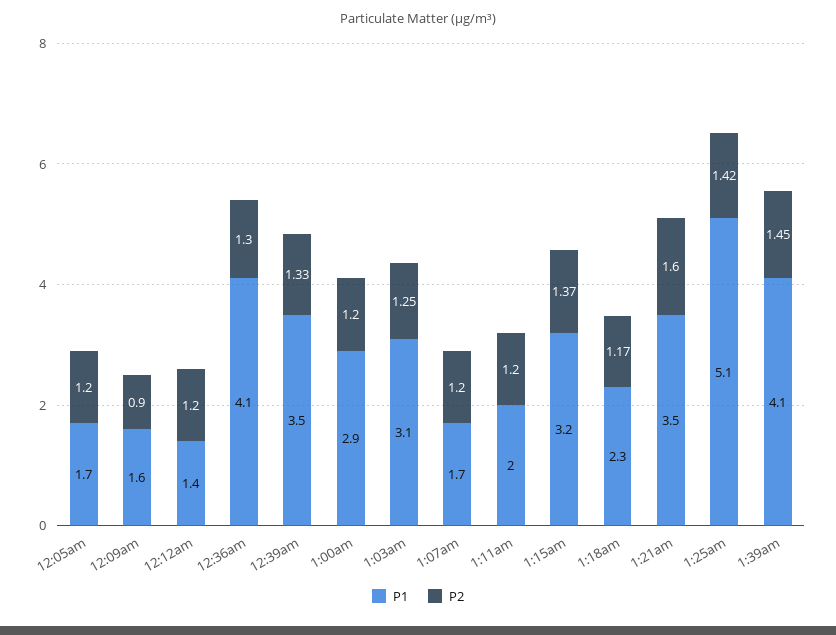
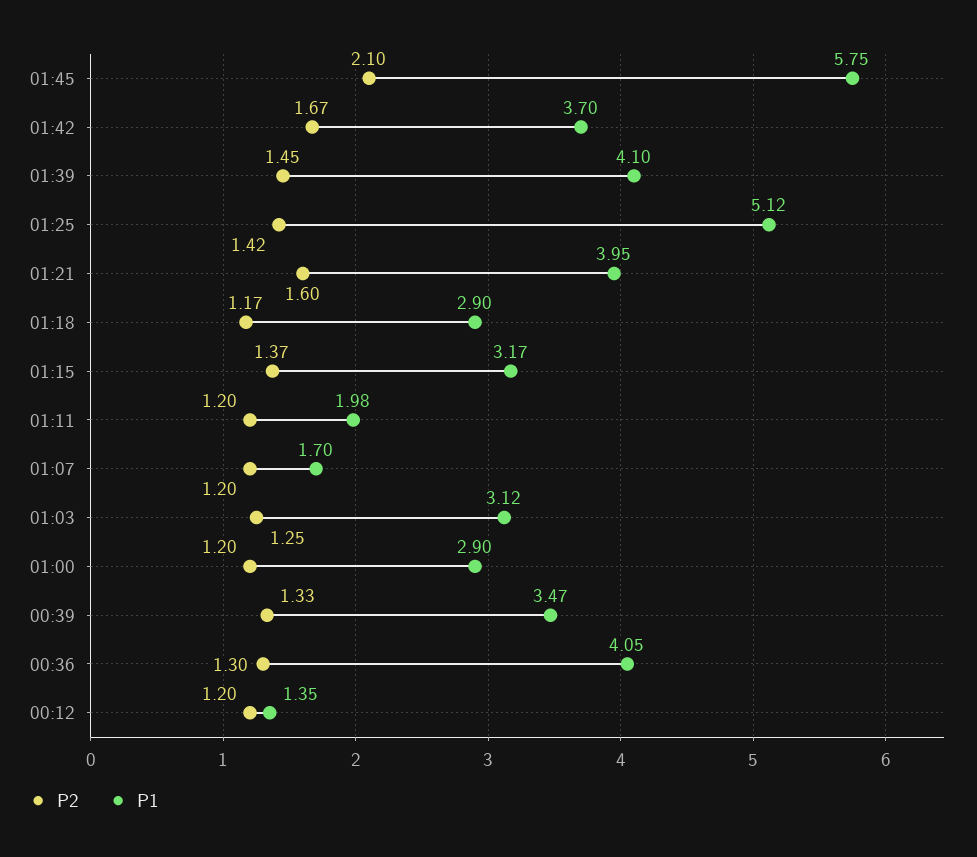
P1, 12:05am: 1.7 -> none
P2, 12:05am: 1.2 -> none
P1, 12:09am: 1.6 -> none
P2, 12:09am: 0.9 -> none
P1, 1:18am: 2.3 -> 2.9
P1, 1:21am: 3.5 -> 3.95
P2, 01:45: none -> 2.1
P1, 01:45: none -> 5.75
P2, 01:42: none -> 1.67
P1, 01:42: none -> 3.7

